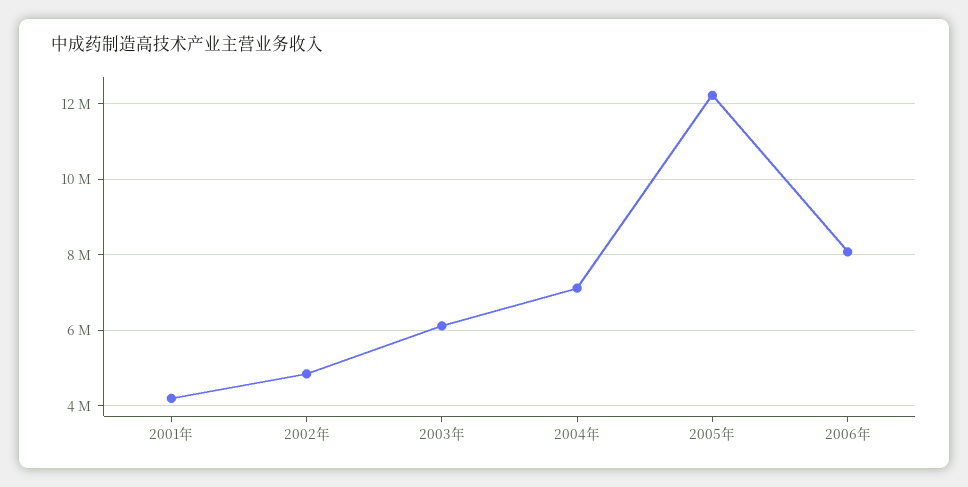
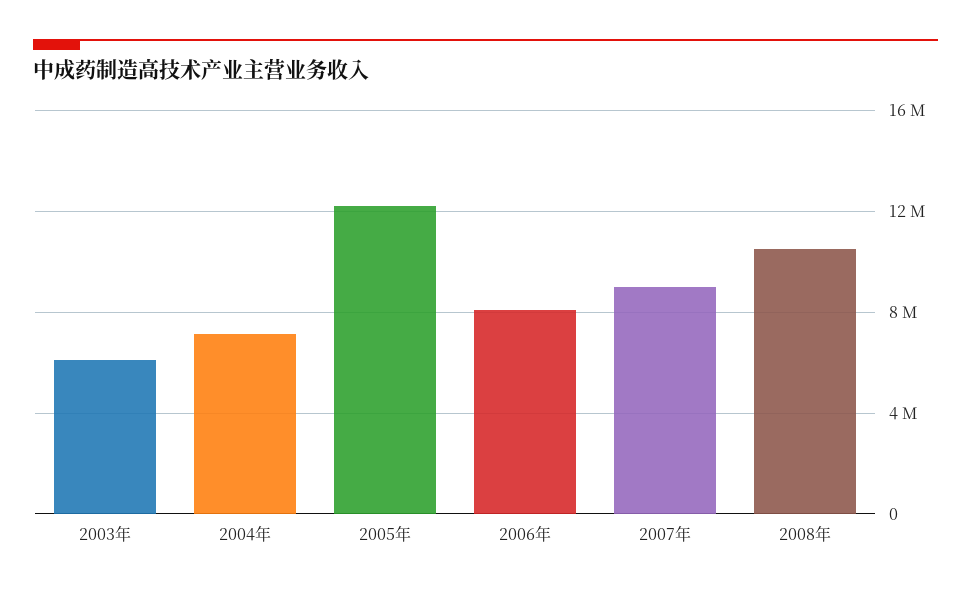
2001年: 4200000 -> none
2002年: 4800000 -> none
2007年: none -> 9000000
2008年: none -> 10500000

